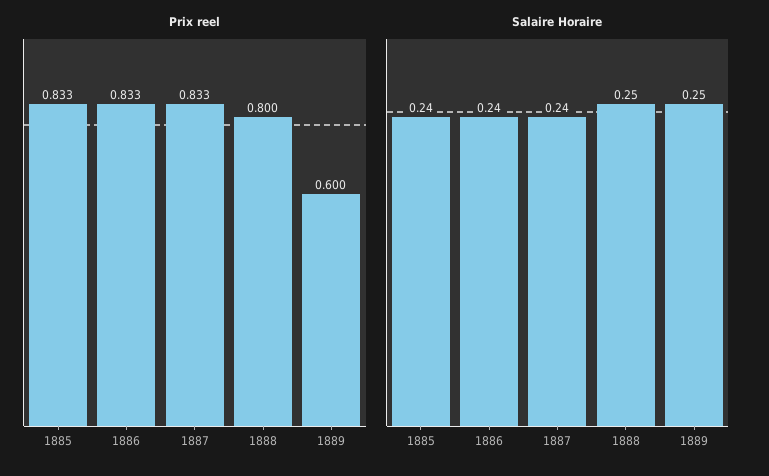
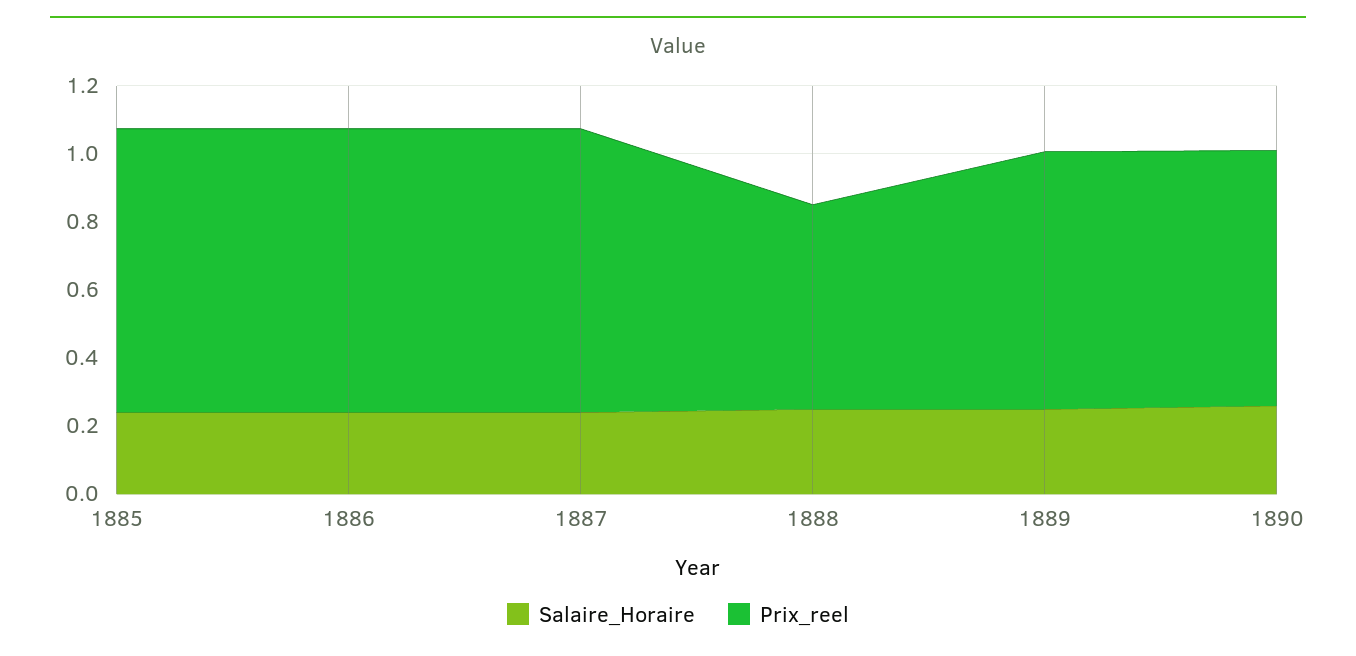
Prix reel, 1888: 0.8 -> 0.6
Prix reel, 1889: 0.6 -> 0.75
Salaire Horaire, 1890: none -> 0.25
Prix reel, 1890: none -> 0.75

